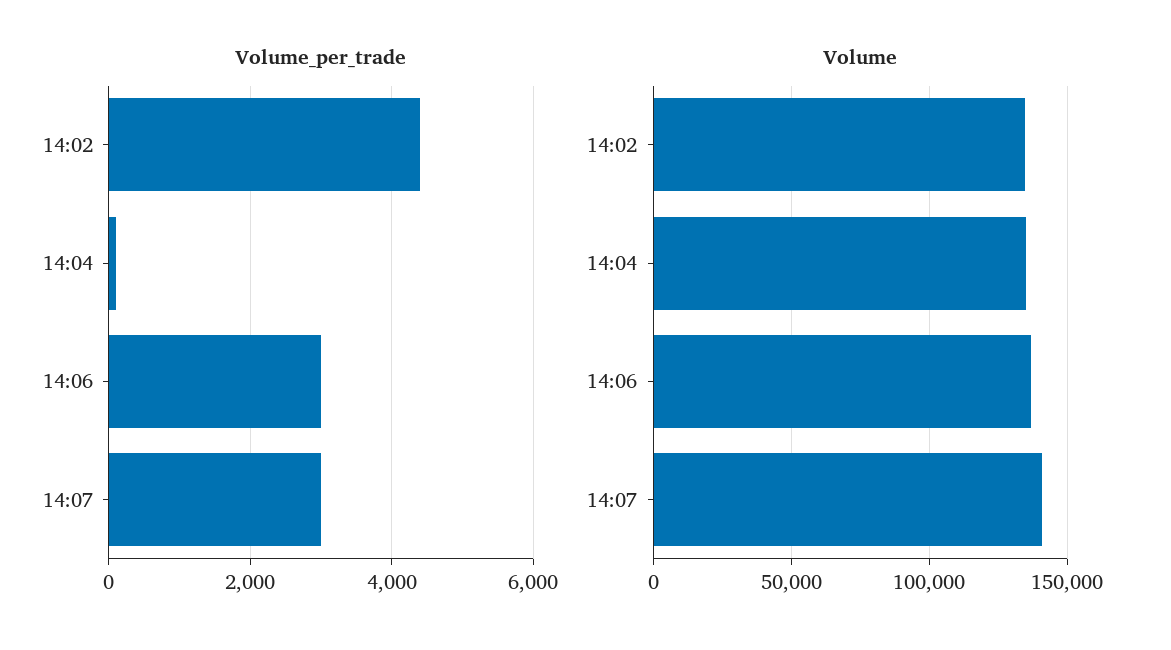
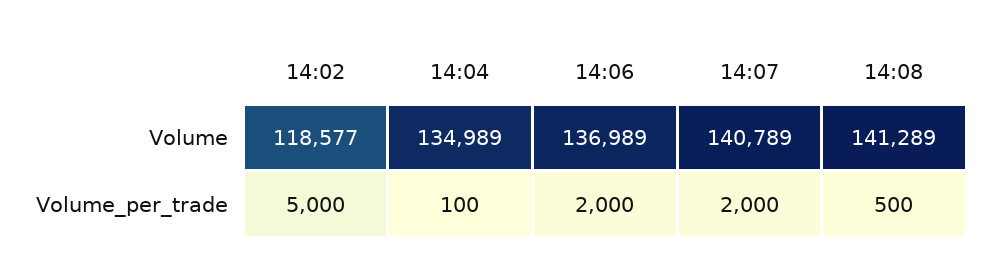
Volume_per_trade, 14:02: 4400 -> 5000
Volume_per_trade, 14:06: 3000 -> 2000
Volume_per_trade, 14:07: 3000 -> 2000
Volume, 14:02: 135000 -> 118577
Volume, 14:08: none -> 141289
Volume_per_trade, 14:08: none -> 500

